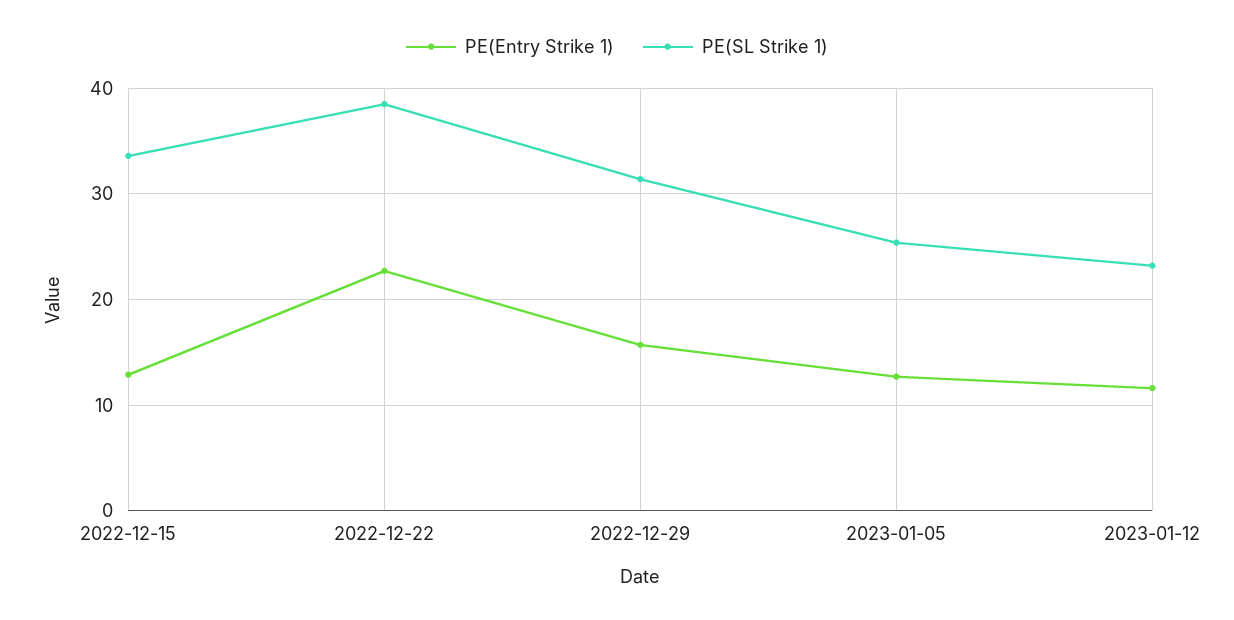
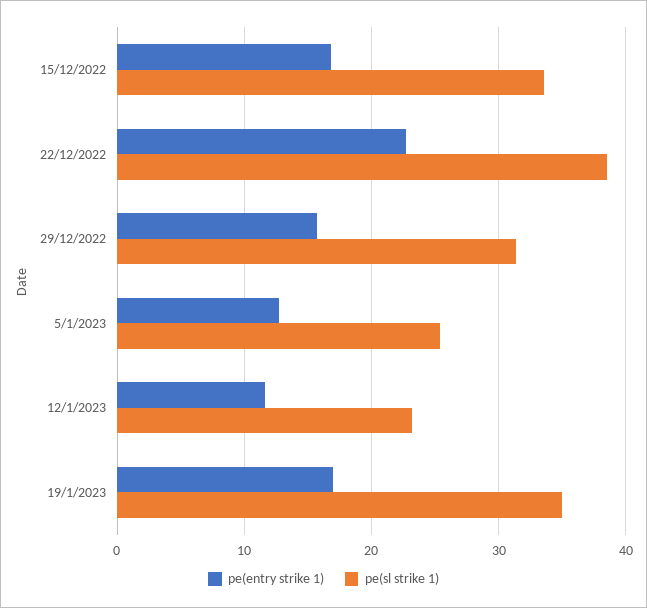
PE(Entry Strike 1), 2022-12-15: 13 -> 17
PE(Entry Strike 1), 19/1/2023: none -> 17
PE(SL Strike 1), 19/1/2023: none -> 35

